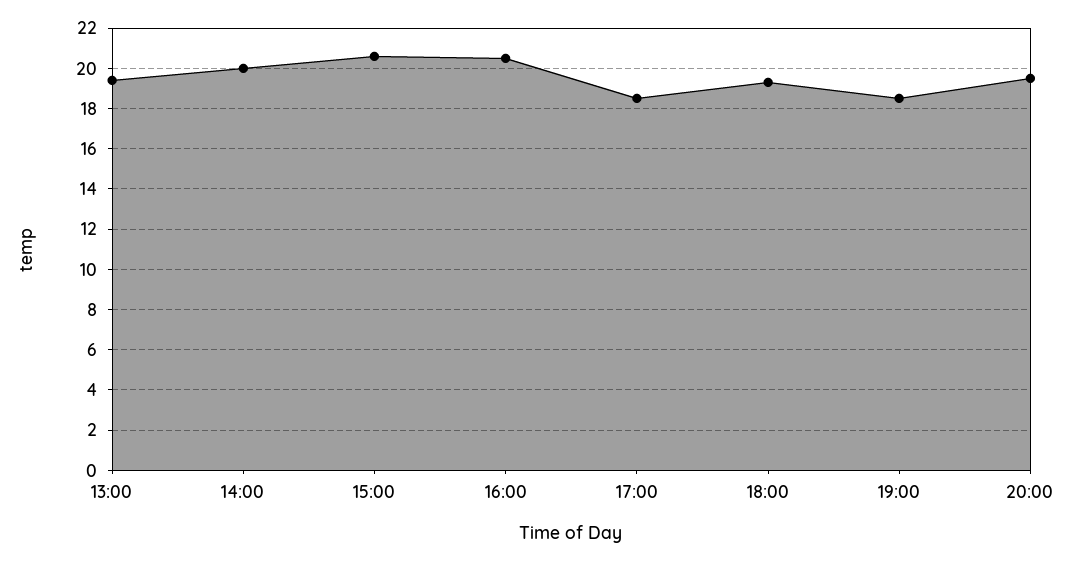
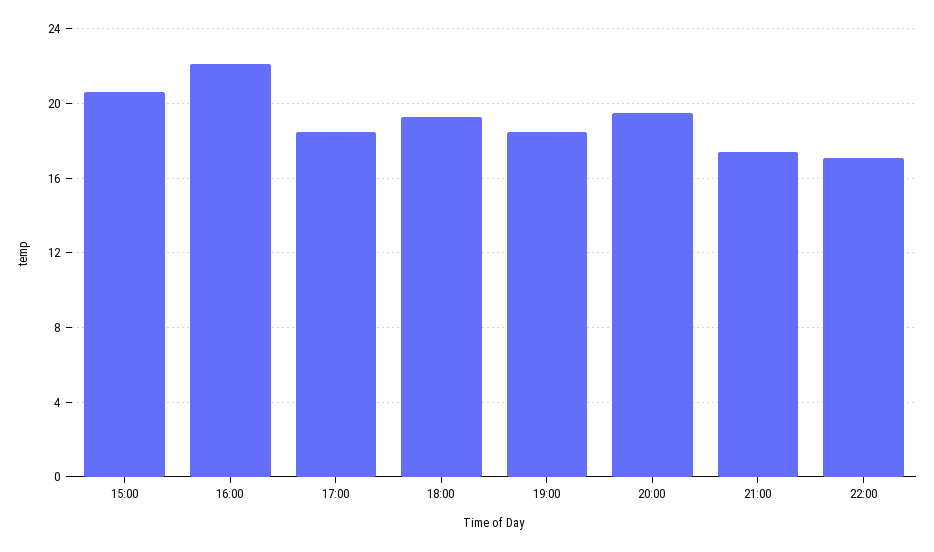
13:00: 19.5 -> none
14:00: 20 -> none
16:00: 20.5 -> 22
21:00: none -> 17.5
22:00: none -> 17

